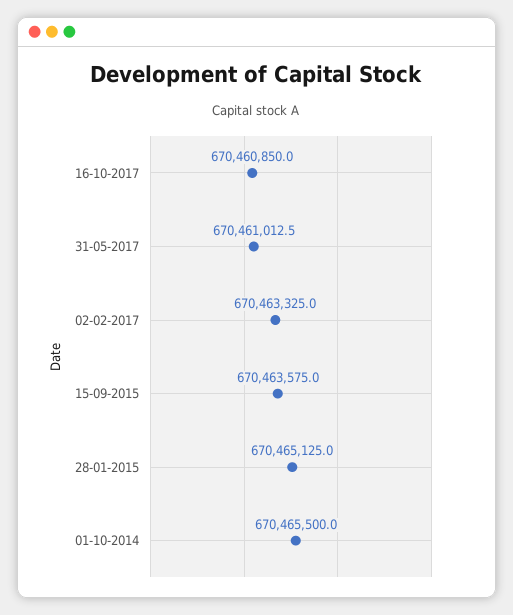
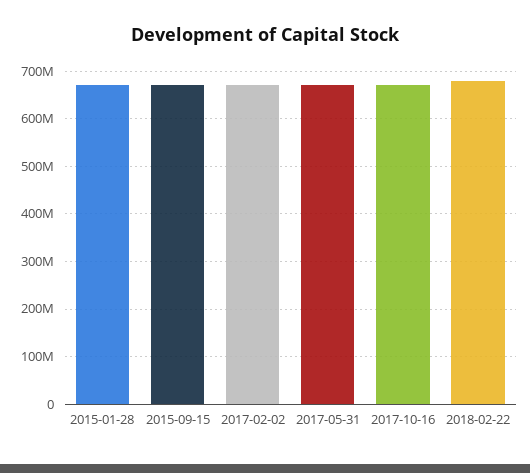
01-10-2014: 670465500 -> none
2018-02-22: none -> 680000000

